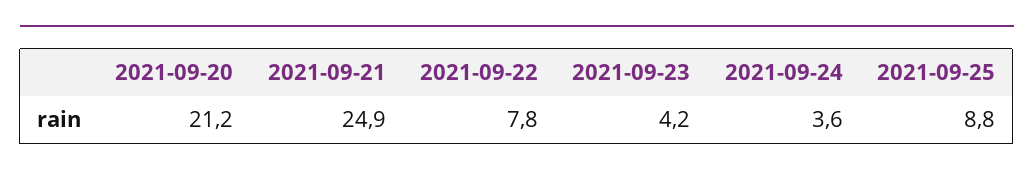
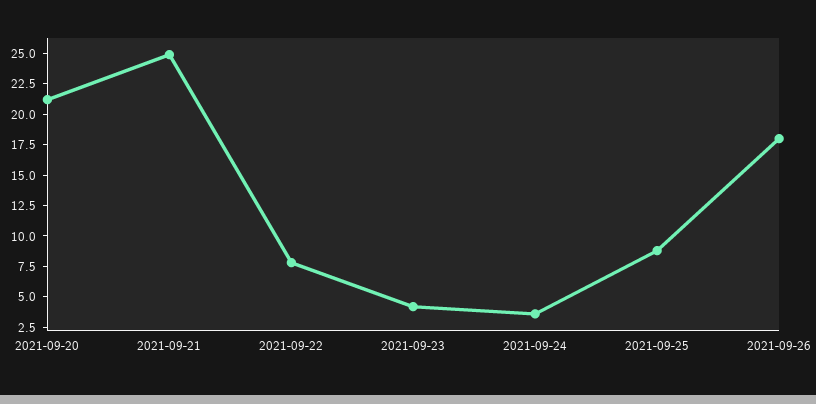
2021-09-26: none -> 17.5

